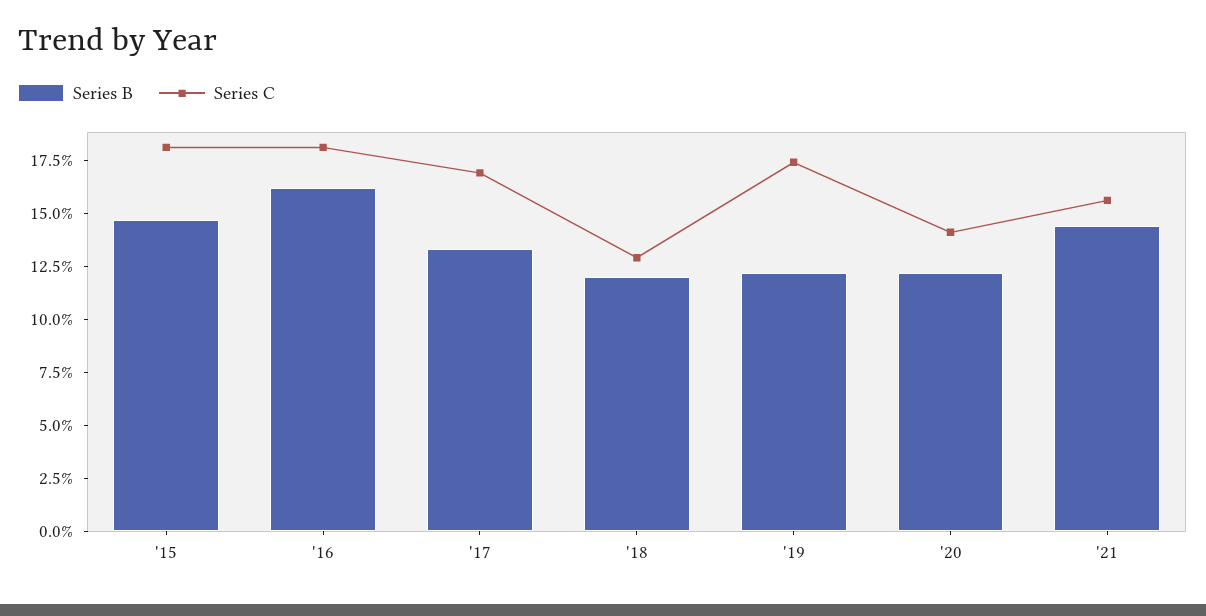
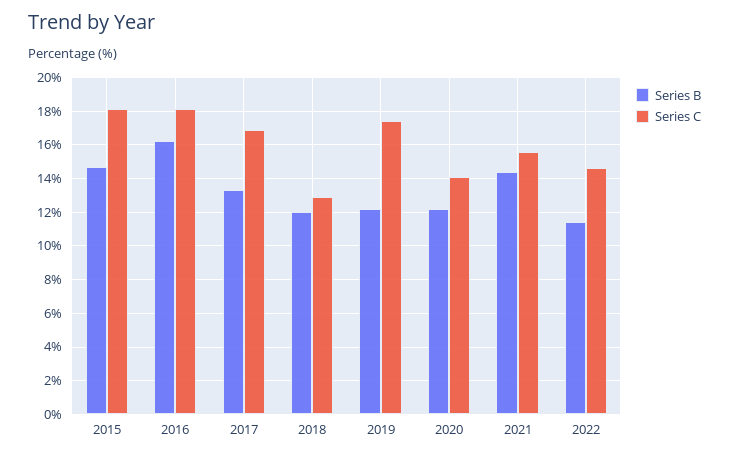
Series B, 2022: none -> 11.5
Series C, 2022: none -> 14.5

